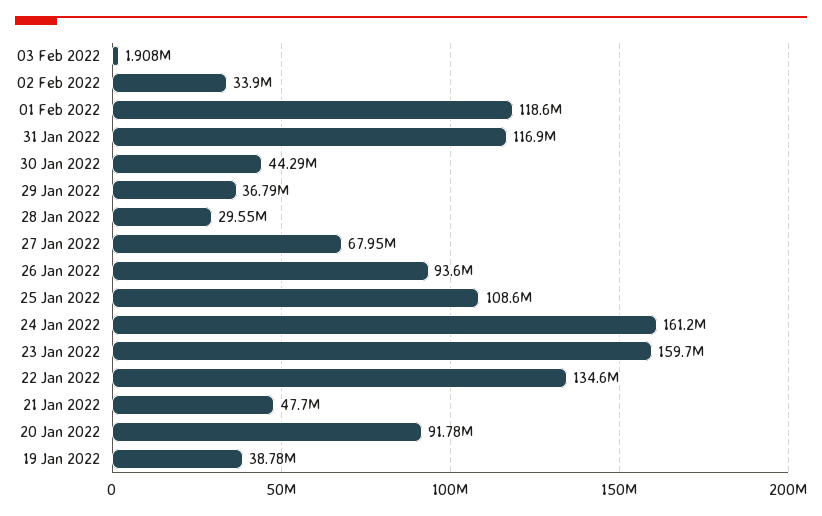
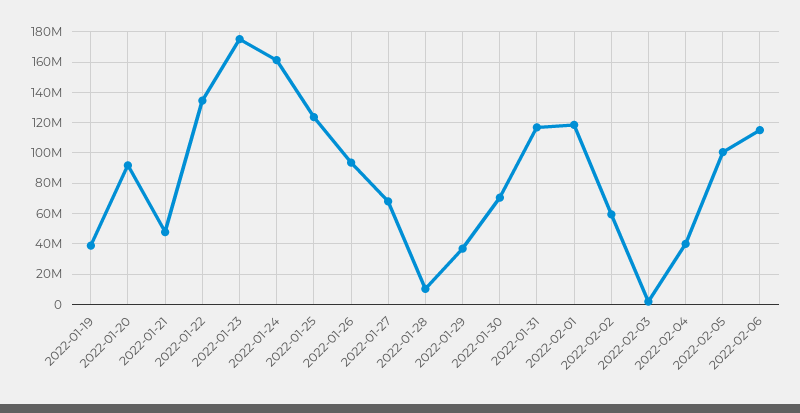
02 Feb 2022: 33900000 -> 60000000
30 Jan 2022: 44290000 -> 70000000
28 Jan 2022: 29550000 -> 10000000
25 Jan 2022: 108600000 -> 125000000
23 Jan 2022: 159700000 -> 175000000
2022-02-04: none -> 40000000
2022-02-05: none -> 100000000
2022-02-06: none -> 115000000

